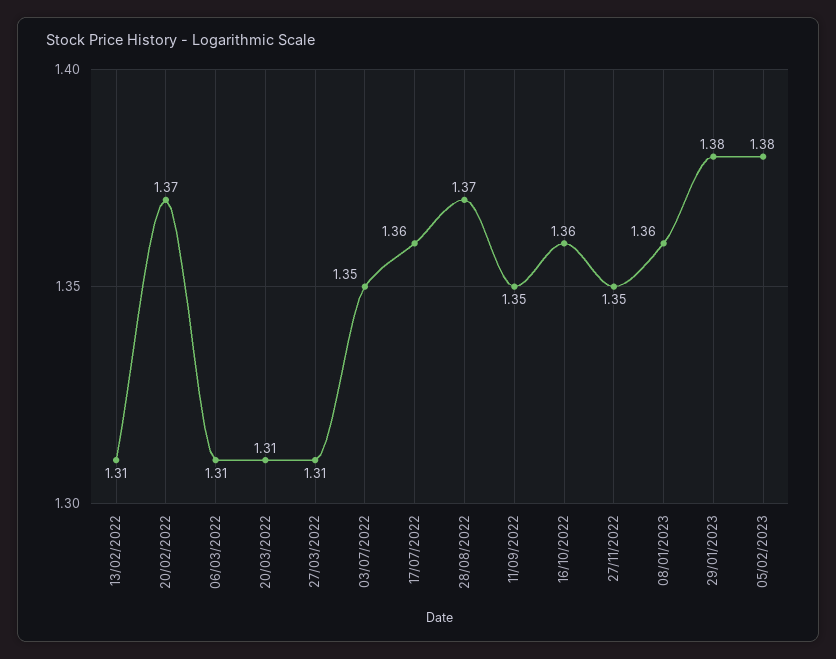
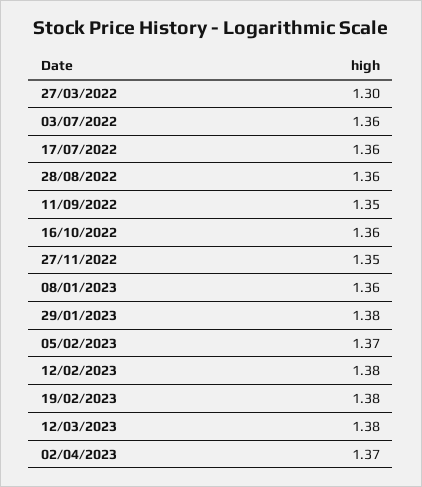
13/02/2022: 1.31 -> none
20/02/2022: 1.37 -> none
06/03/2022: 1.31 -> none
20/03/2022: 1.31 -> none
27/03/2022: 1.31 -> 1.3
03/07/2022: 1.35 -> 1.36
28/08/2022: 1.37 -> 1.36
05/02/2023: 1.38 -> 1.37
12/02/2023: none -> 1.38
19/02/2023: none -> 1.38
12/03/2023: none -> 1.38
02/04/2023: none -> 1.37

